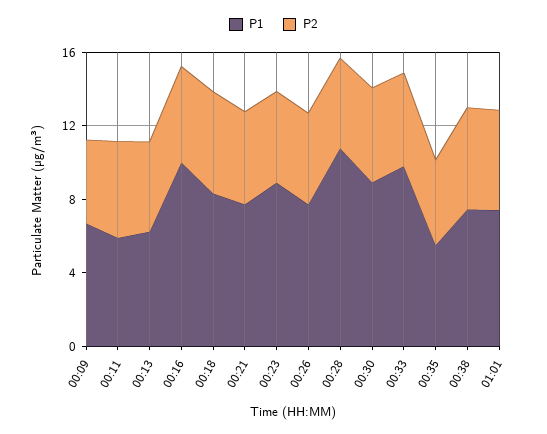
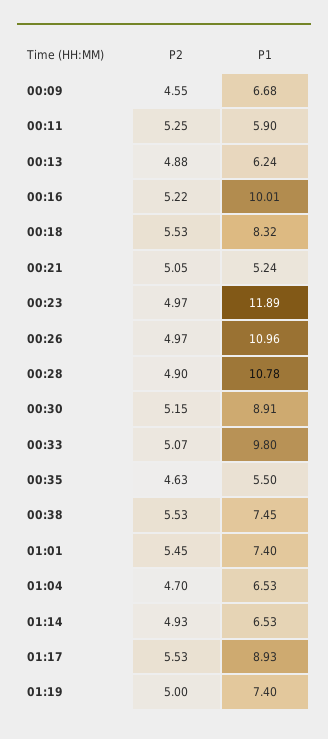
P1, 00:21: 8 -> 5.24
P1, 00:23: 9 -> 11.89
P1, 00:26: 8 -> 10.96
P2, 01:04: none -> 4.7
P1, 01:04: none -> 6.53
P2, 01:14: none -> 4.93
P1, 01:14: none -> 6.53
P2, 01:17: none -> 5.53
P1, 01:17: none -> 8.93
P2, 01:19: none -> 5
P1, 01:19: none -> 7.4

